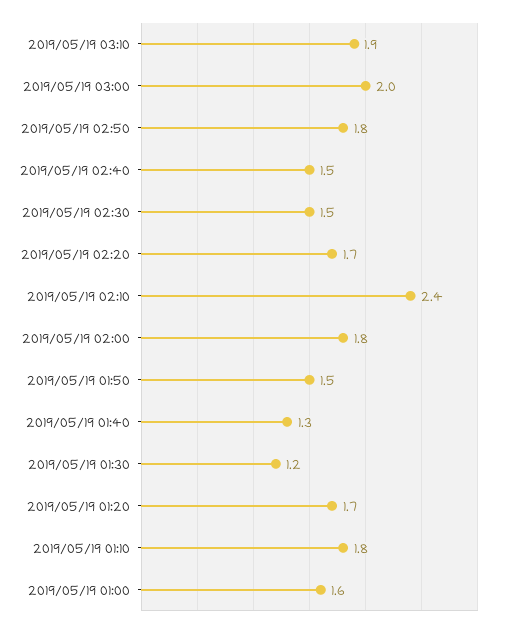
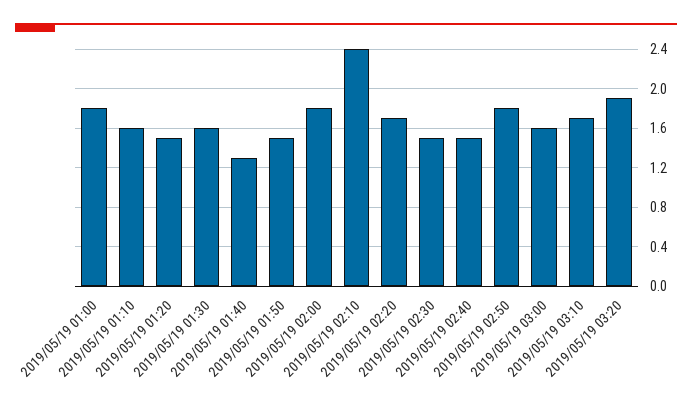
2019/05/19 03:10: 1.9 -> 1.7
2019/05/19 03:00: 2 -> 1.6
2019/05/19 01:30: 1.2 -> 1.6
2019/05/19 01:20: 1.7 -> 1.5
2019/05/19 01:10: 1.8 -> 1.6
2019/05/19 01:00: 1.6 -> 1.8
2019/05/19 03:20: none -> 1.9

